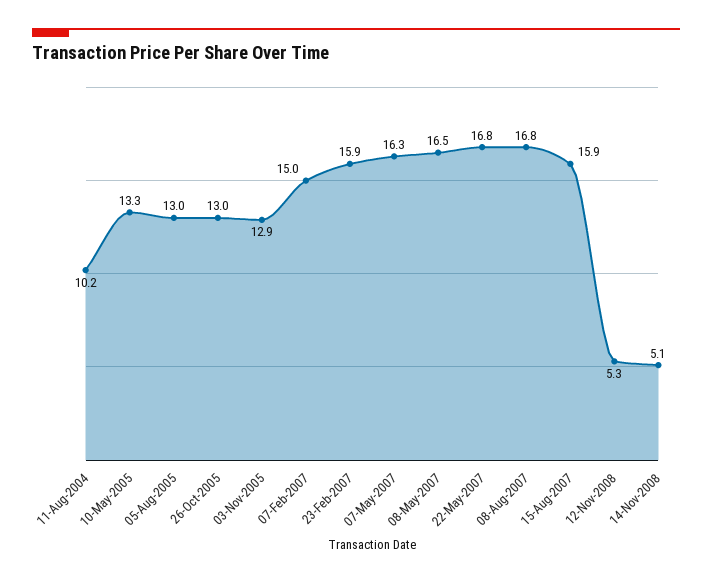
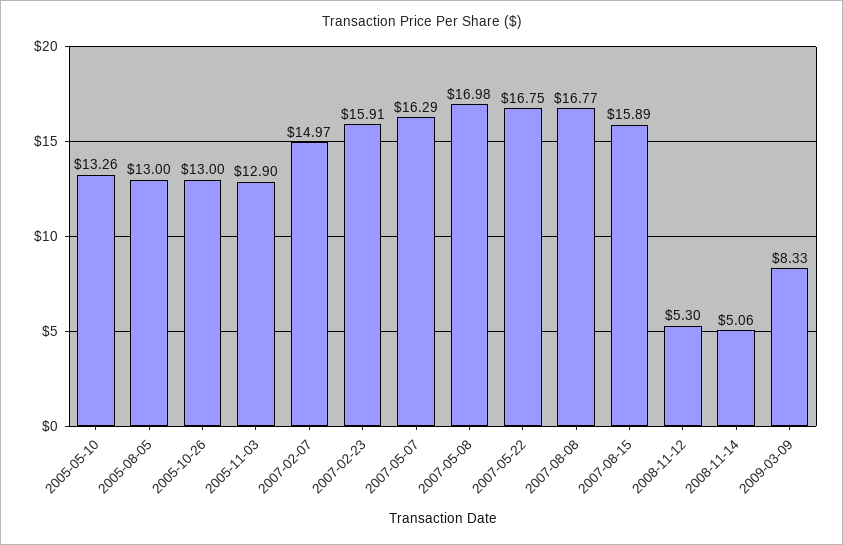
11-Aug-2004: 10.2 -> none
08-May-2007: 16.5 -> 16.98
2009-03-09: none -> 8.33

